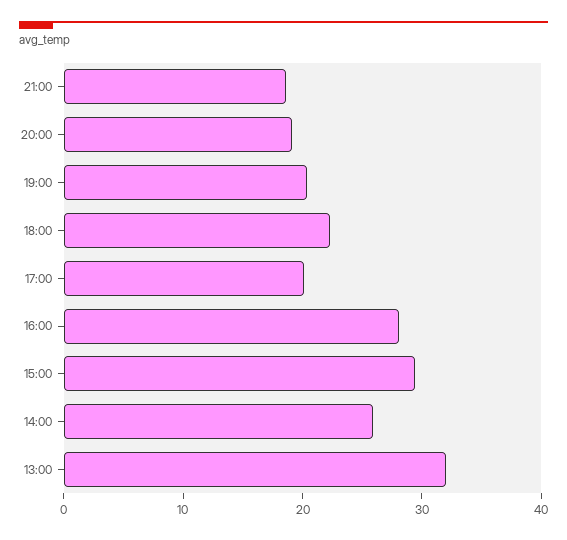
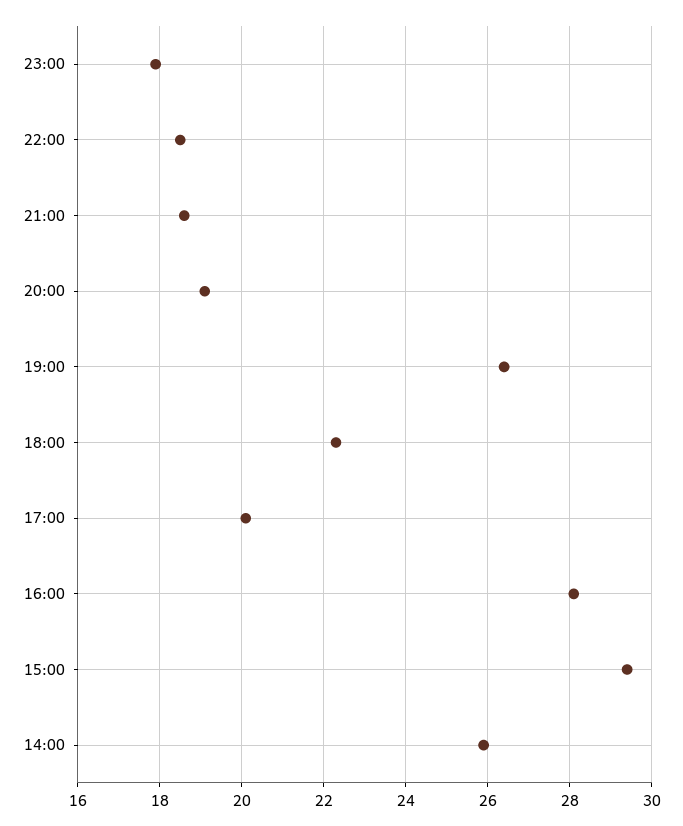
19:00: 20 -> 26.5
13:00: 32 -> none
23:00: none -> 18
22:00: none -> 18.5

